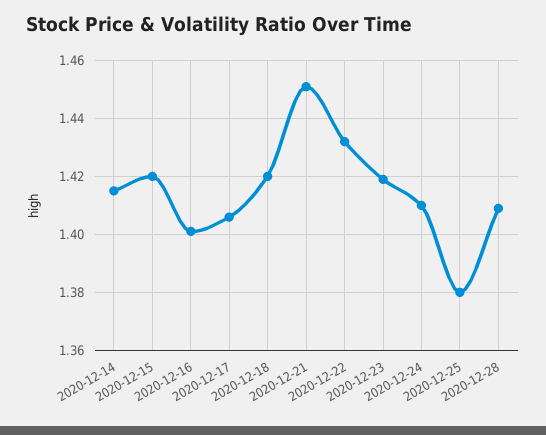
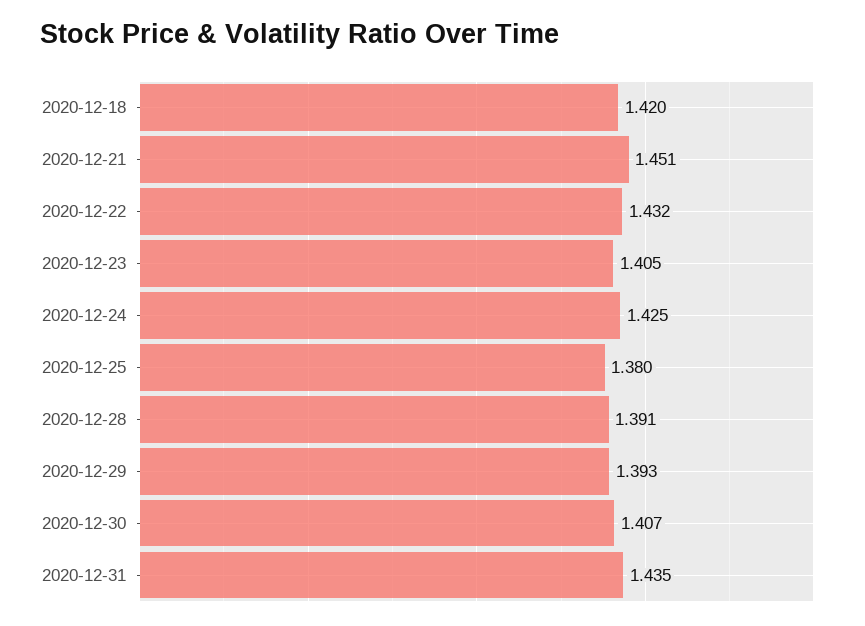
2020-12-14: 1.415 -> none
2020-12-15: 1.42 -> none
2020-12-16: 1.4 -> none
2020-12-17: 1.405 -> none
2020-12-23: 1.42 -> 1.405
2020-12-24: 1.41 -> 1.425
2020-12-28: 1.41 -> 1.391
2020-12-29: none -> 1.393
2020-12-30: none -> 1.407
2020-12-31: none -> 1.435

